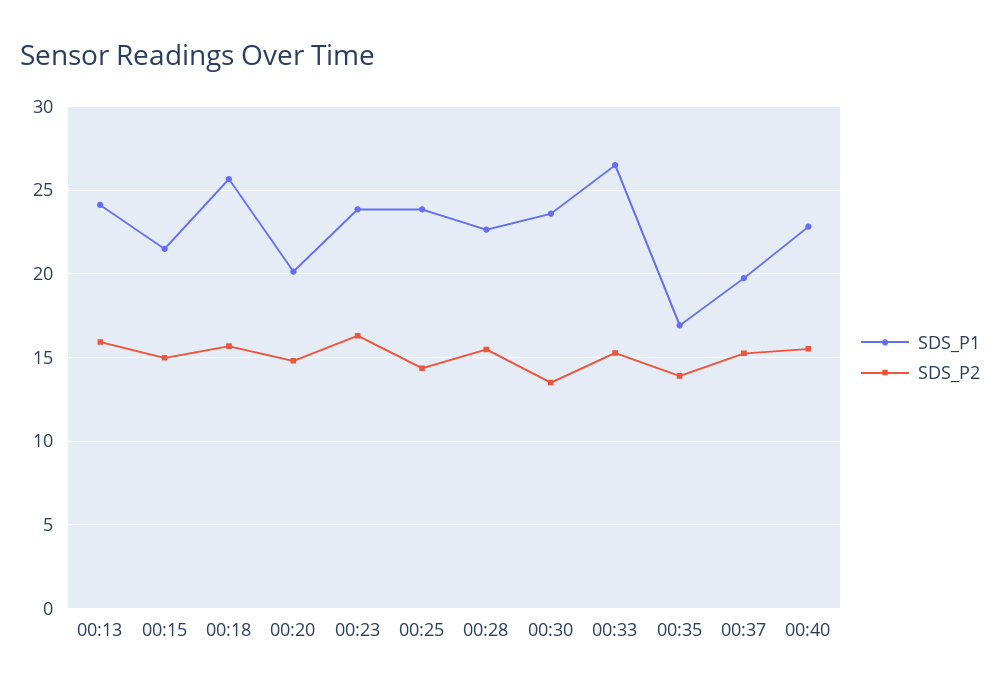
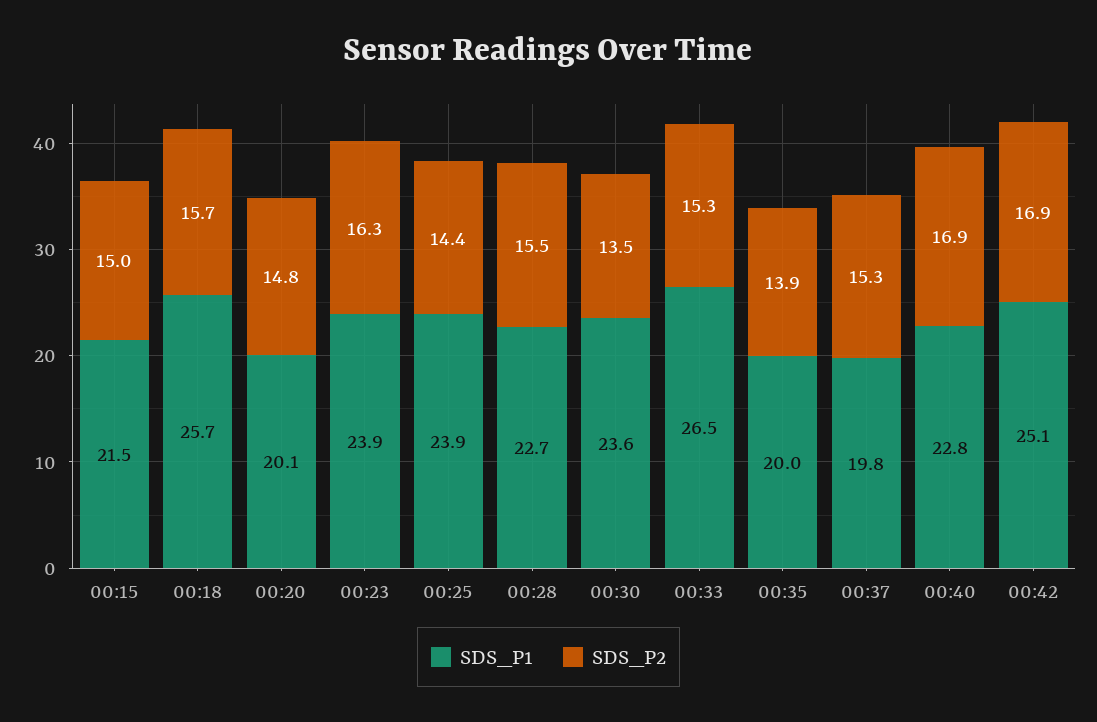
SDS_P1, 00:13: 24 -> none
SDS_P2, 00:13: 16 -> none
SDS_P1, 00:35: 17 -> 20
SDS_P2, 00:40: 15.5 -> 16.9
SDS_P1, 00:42: none -> 25.1
SDS_P2, 00:42: none -> 16.9

